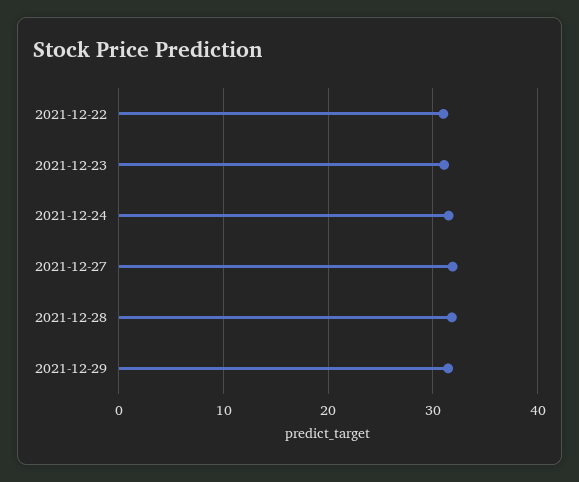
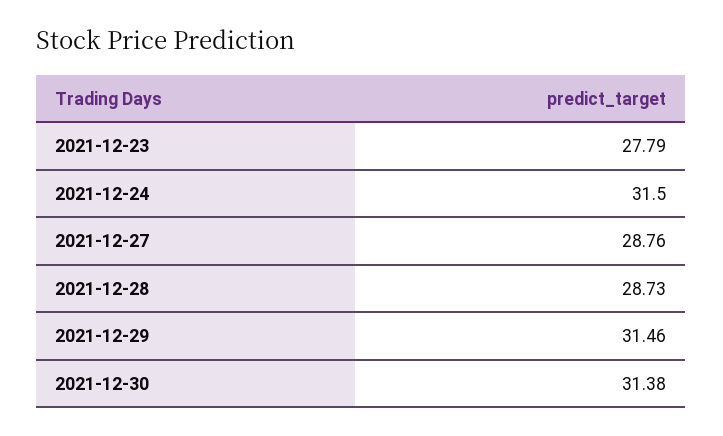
2021-12-22: 31 -> none
2021-12-23: 31 -> 27.79
2021-12-27: 32 -> 28.76
2021-12-28: 32 -> 28.73
2021-12-30: none -> 31.38

